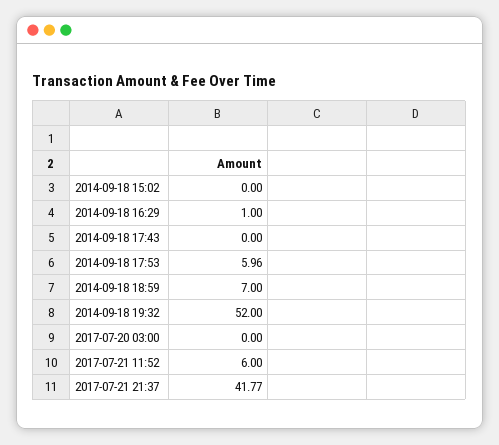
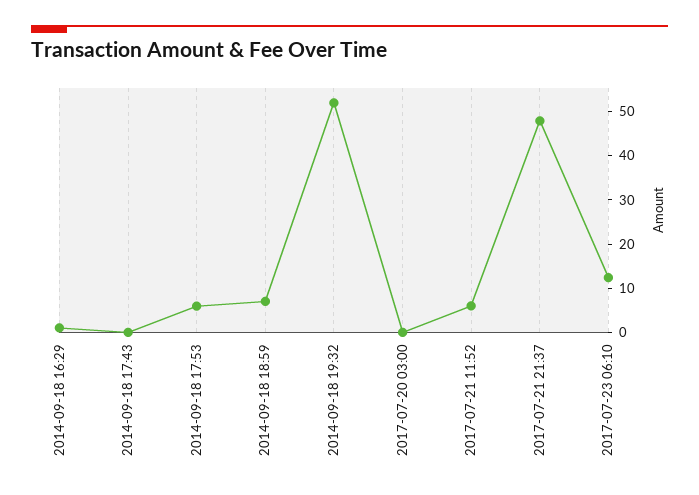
2014-09-18 15:02: 0 -> none
2017-07-21 21:37: 41.77 -> 48
2017-07-23 06:10: none -> 12

